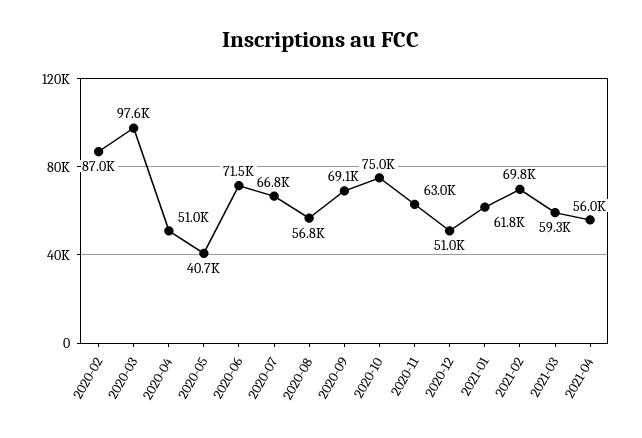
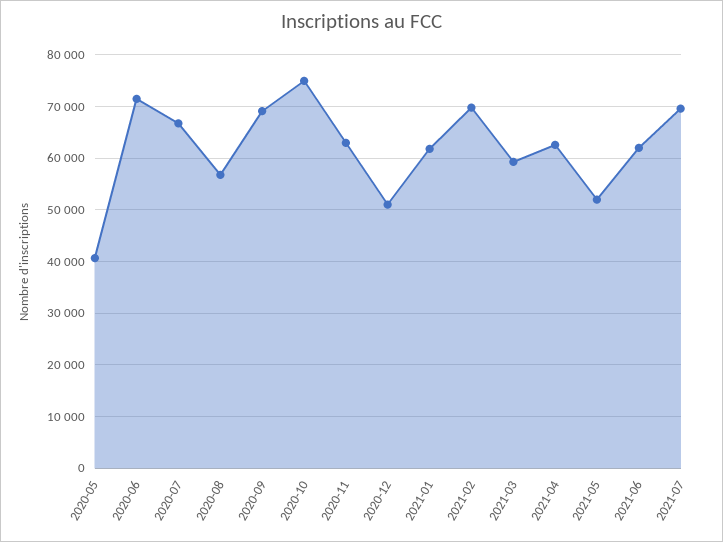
2020-02: 87000 -> none
2020-03: 97600 -> none
2020-04: 51000 -> none
2021-04: 56000 -> 62000
2021-05: none -> 52000
2021-06: none -> 62000
2021-07: none -> 70000

